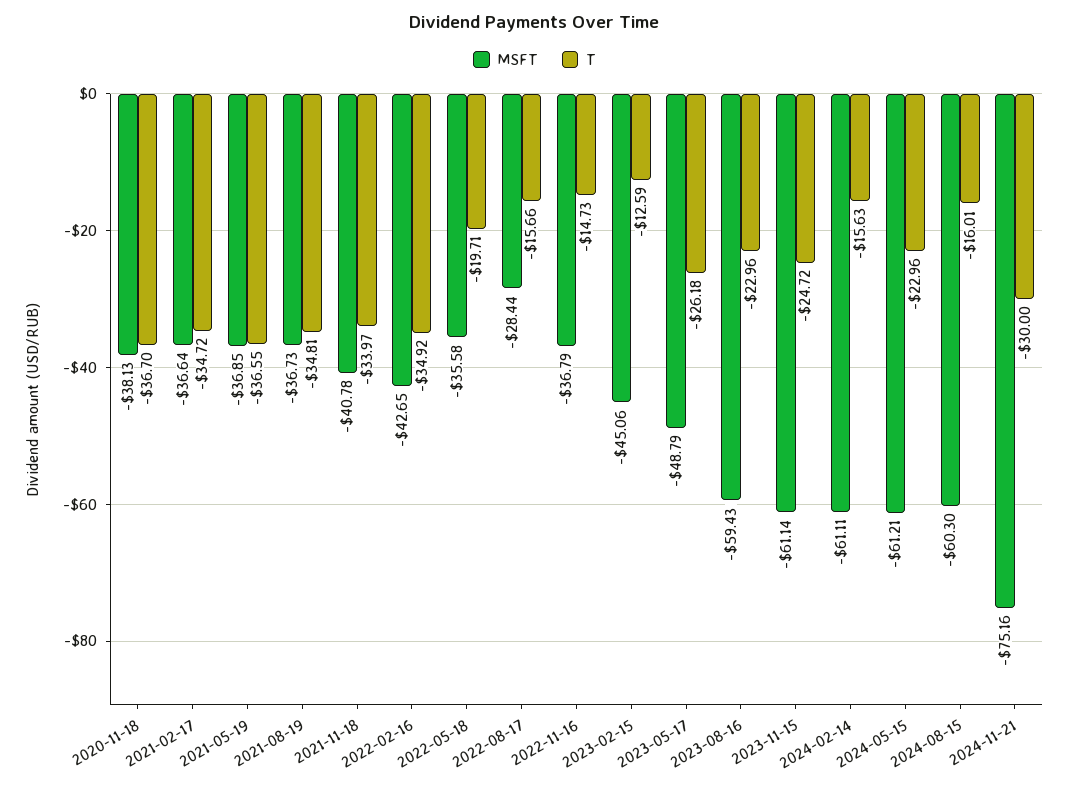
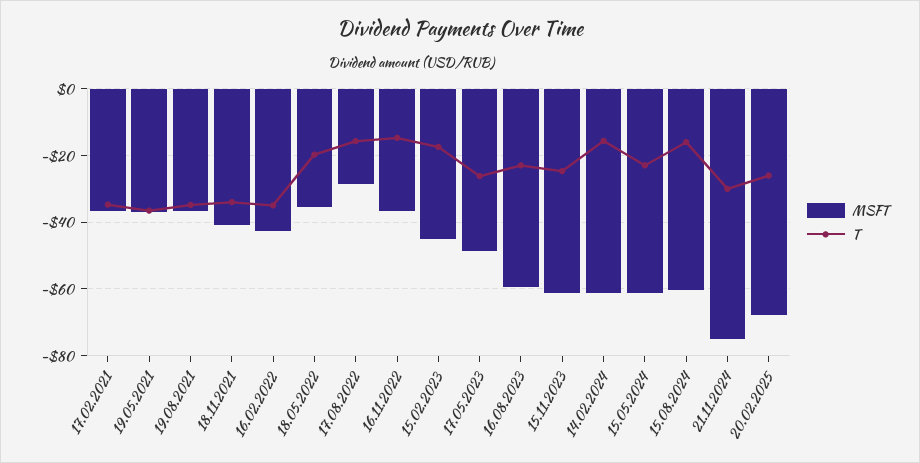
MSFT, 2020-11-18: -38.13 -> none
T, 2020-11-18: -36.7 -> none
T, 2023-02-15: -12.59 -> -18
MSFT, 20.02.2025: none -> -68
T, 20.02.2025: none -> -26

